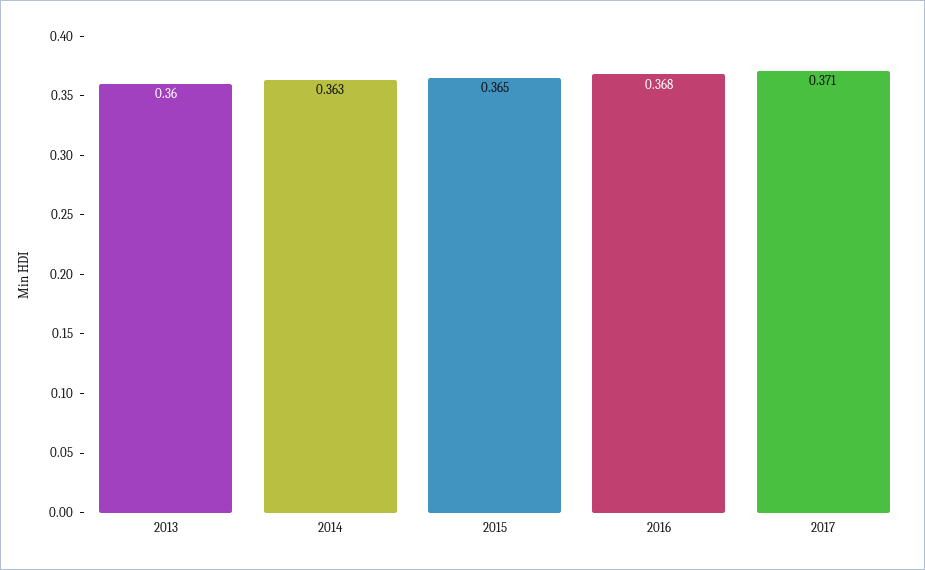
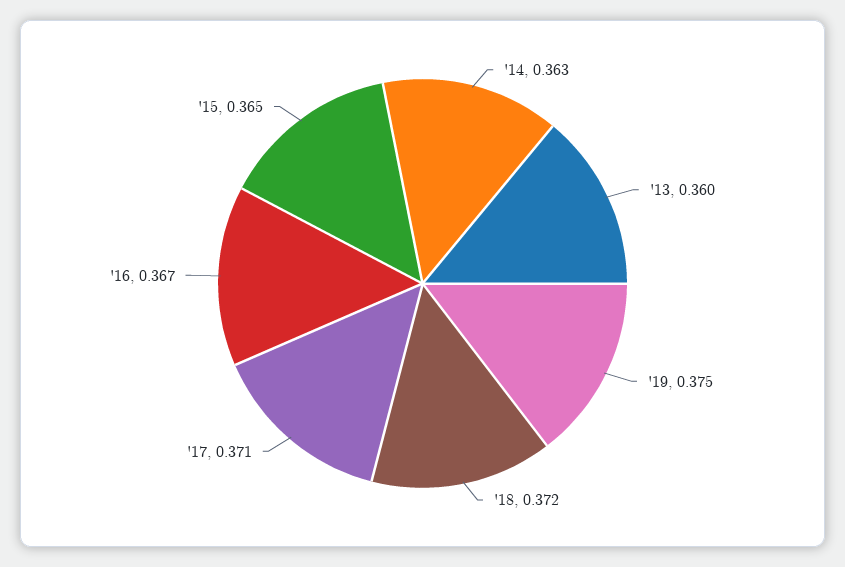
2016: 0.368 -> 0.367
'19: none -> 0.375
'18: none -> 0.372

